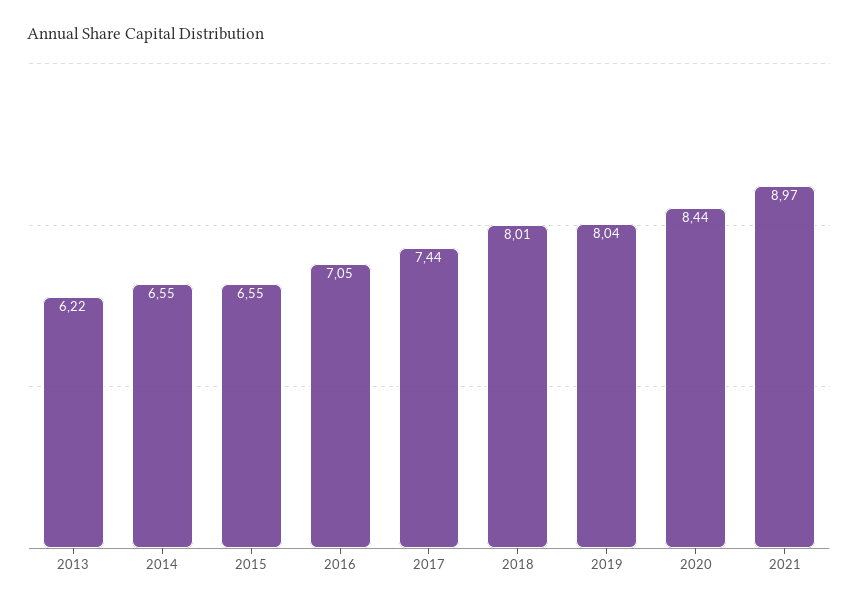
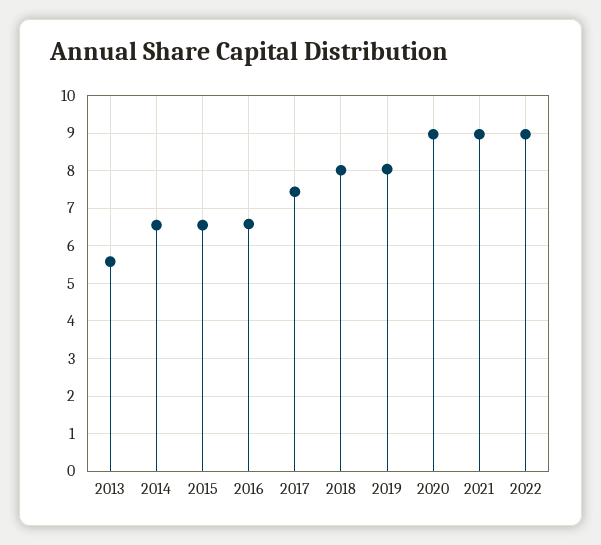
2013: 6.22 -> 5.6
2016: 7.05 -> 6.6
2020: 8.44 -> 9
2022: none -> 9

